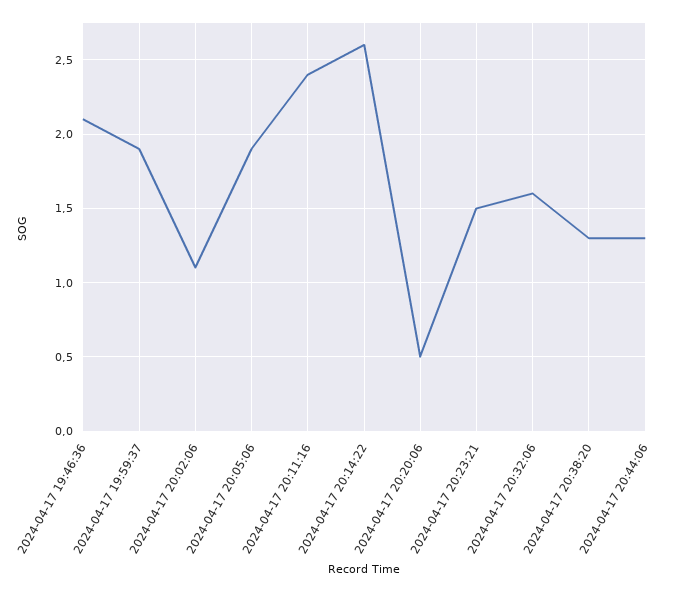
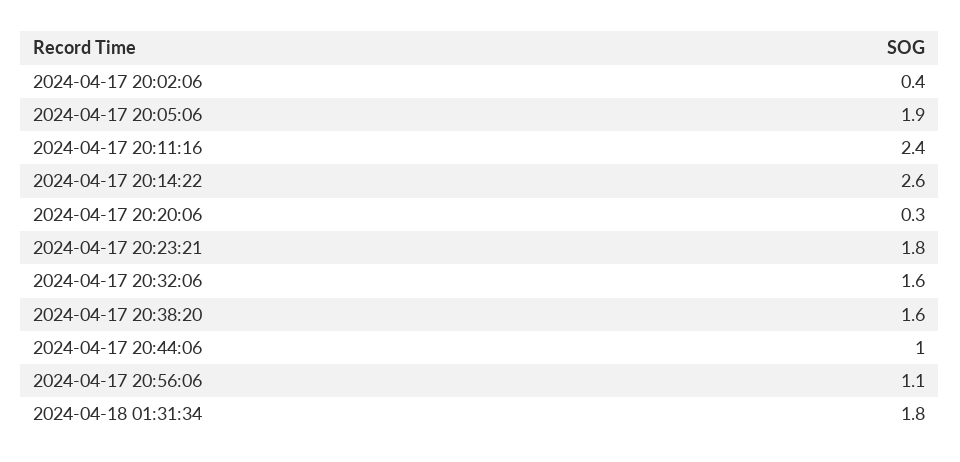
2024-04-17 19:46:36: 2.1 -> none
2024-04-17 19:59:37: 1.9 -> none
2024-04-17 20:02:06: 1.1 -> 0.4
2024-04-17 20:20:06: 0.5 -> 0.3
2024-04-17 20:23:21: 1.5 -> 1.8
2024-04-17 20:38:20: 1.3 -> 1.6
2024-04-17 20:44:06: 1.3 -> 1
2024-04-17 20:56:06: none -> 1.1
2024-04-18 01:31:34: none -> 1.8

